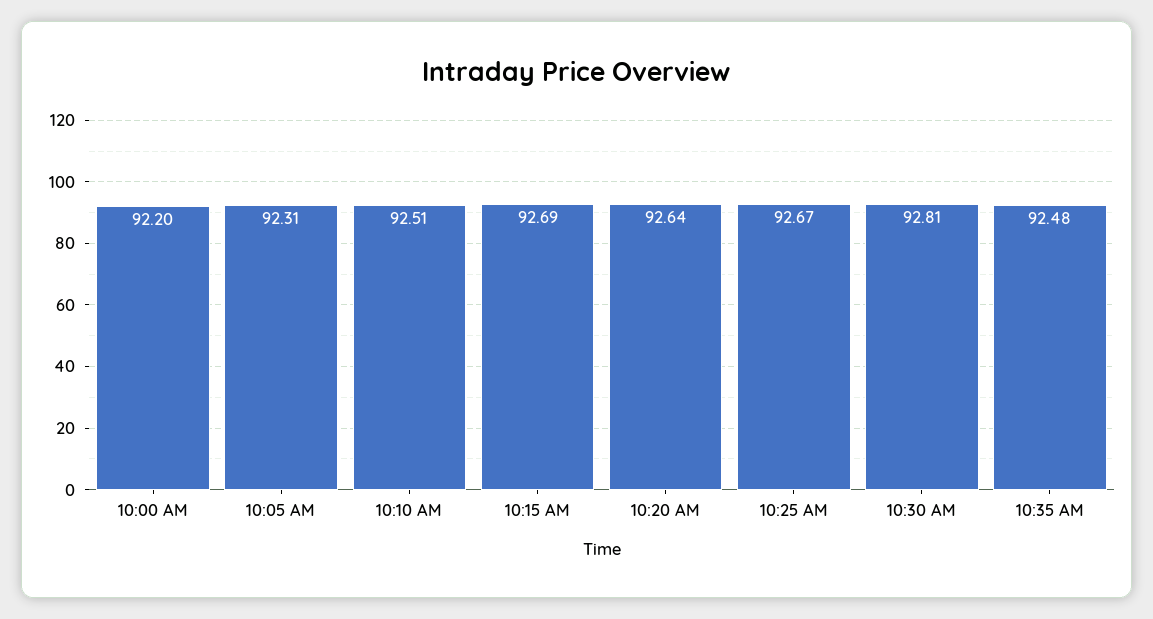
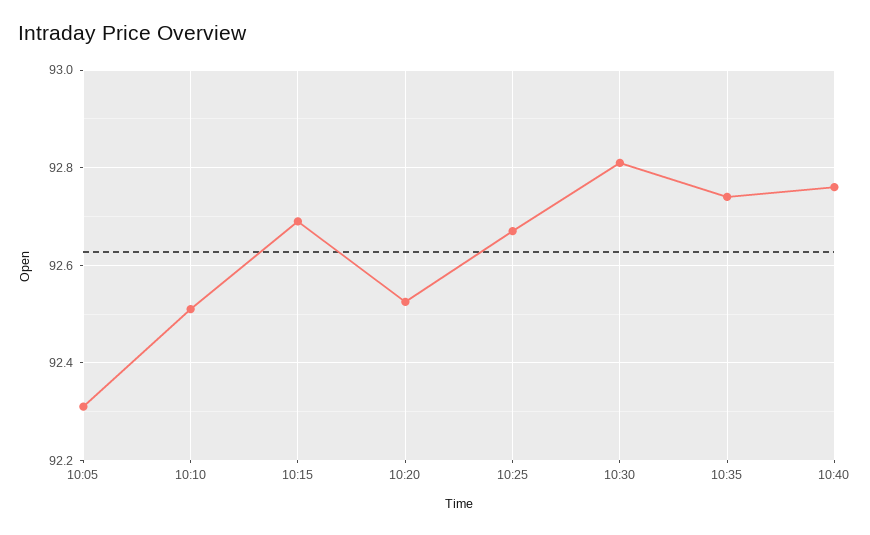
10:00 AM: 92.2 -> none
10:20 AM: 92.64 -> 92.52
10:35 AM: 92.48 -> 92.74
10:40: none -> 92.76

